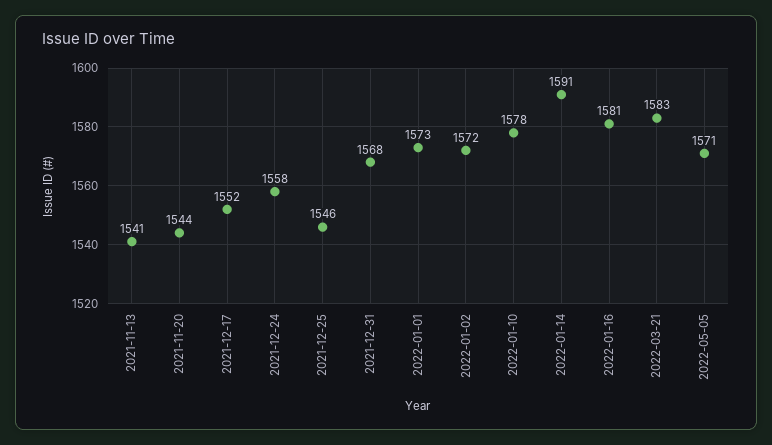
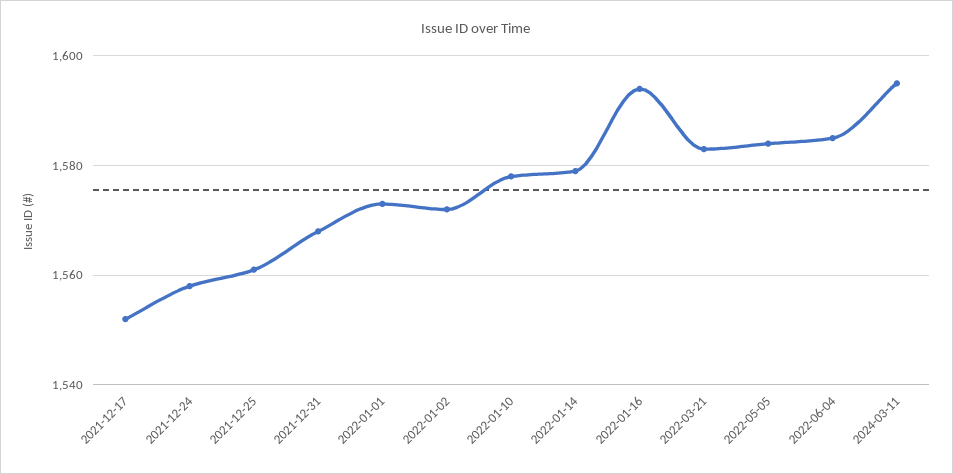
2021-11-13: 1541 -> none
2021-11-20: 1544 -> none
2021-12-25: 1546 -> 1560
2022-01-14: 1591 -> 1580
2022-01-16: 1581 -> 1595
2022-05-05: 1571 -> 1585
2022-06-04: none -> 1585
2024-03-11: none -> 1595

